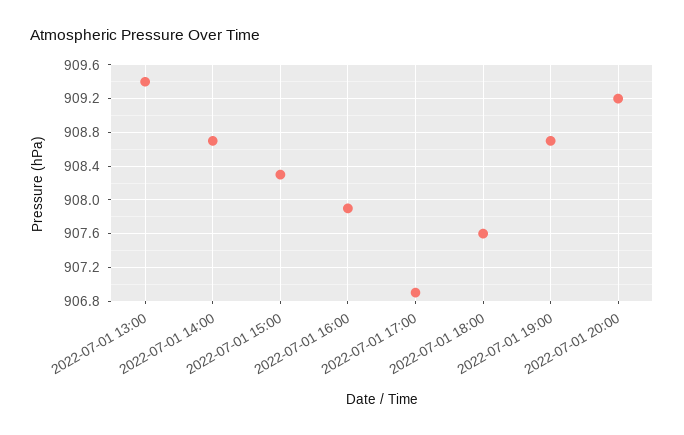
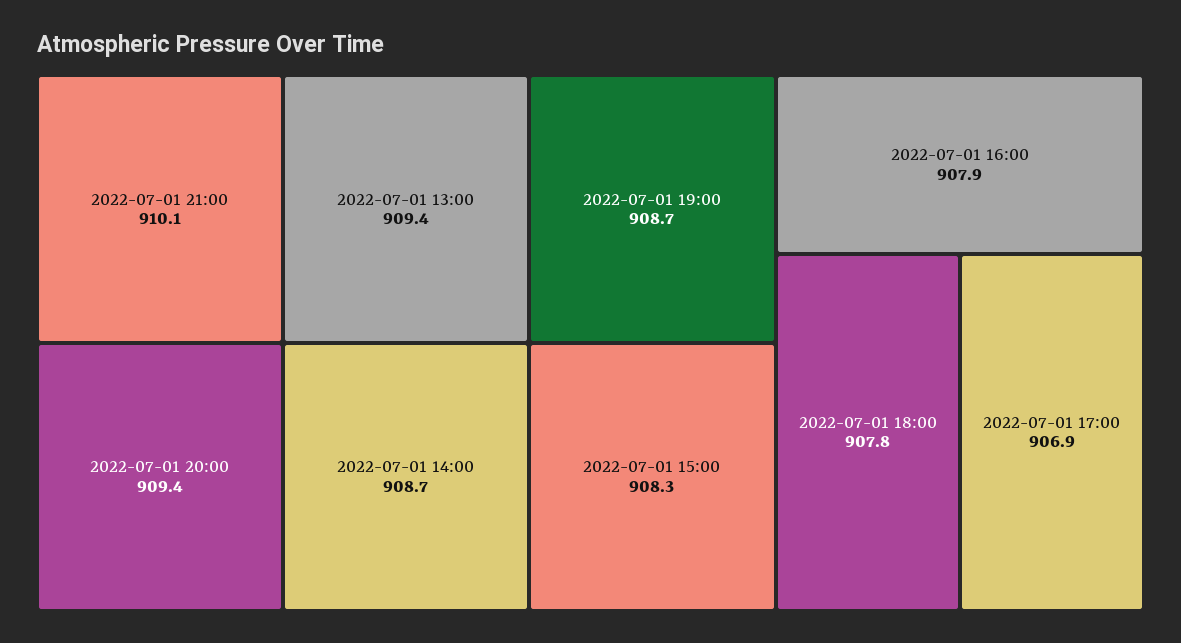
2022-07-01 18:00: 907.6 -> 907.8
2022-07-01 20:00: 909.2 -> 909.4
2022-07-01 21:00: none -> 910.1

